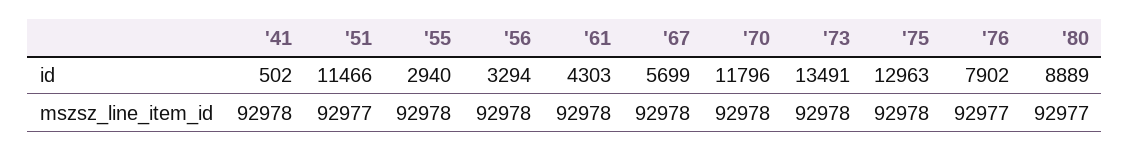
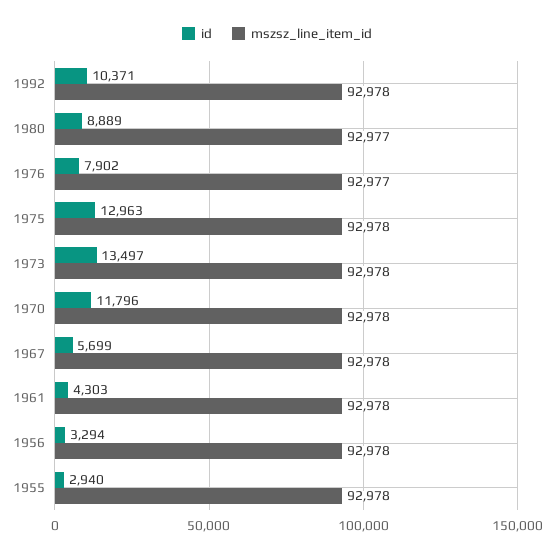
id, '41: 502 -> none
id, '51: 11466 -> none
id, '73: 13491 -> 13497
mszsz_line_item_id, '41: 92978 -> none
mszsz_line_item_id, '51: 92977 -> none
id, 1992: none -> 10371
mszsz_line_item_id, 1992: none -> 92978

